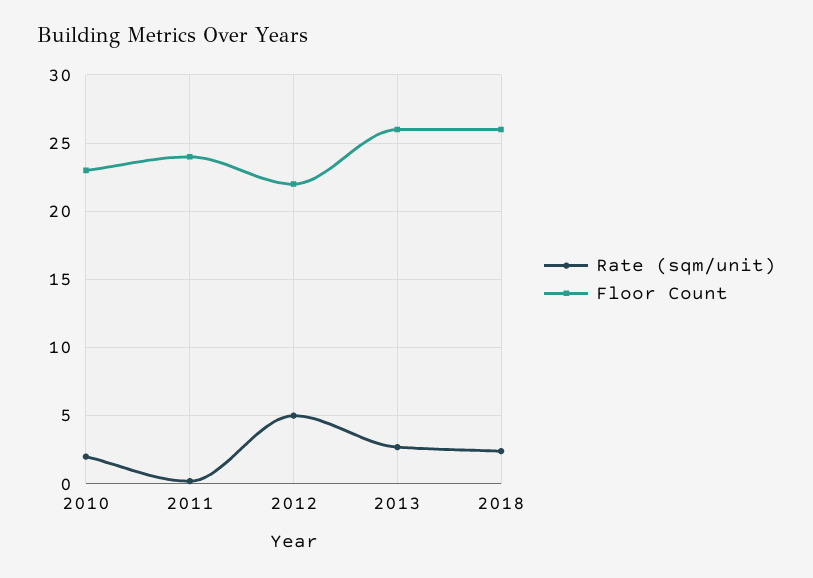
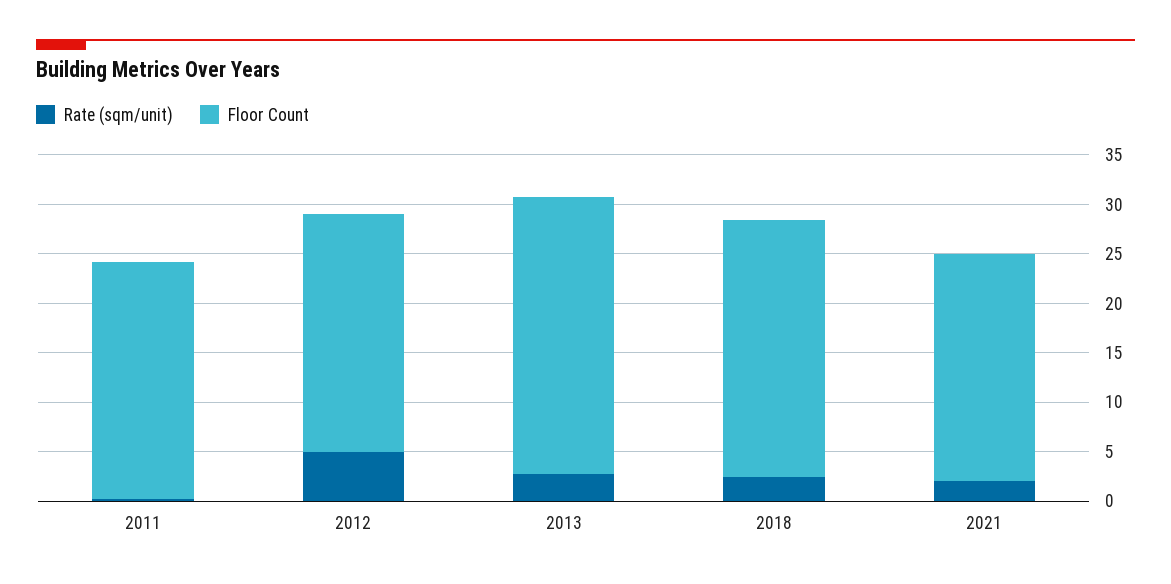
Rate (sqm/unit), 2010: 2 -> none
Floor Count, 2010: 23 -> none
Floor Count, 2012: 22 -> 24
Floor Count, 2013: 26 -> 28
Rate (sqm/unit), 2021: none -> 2
Floor Count, 2021: none -> 23

